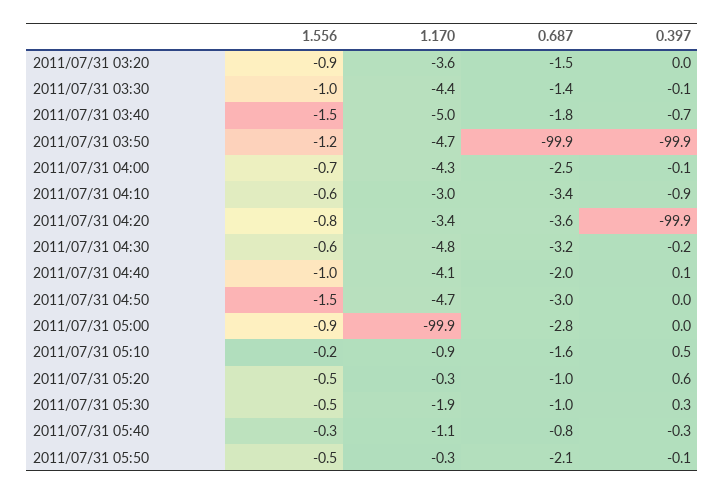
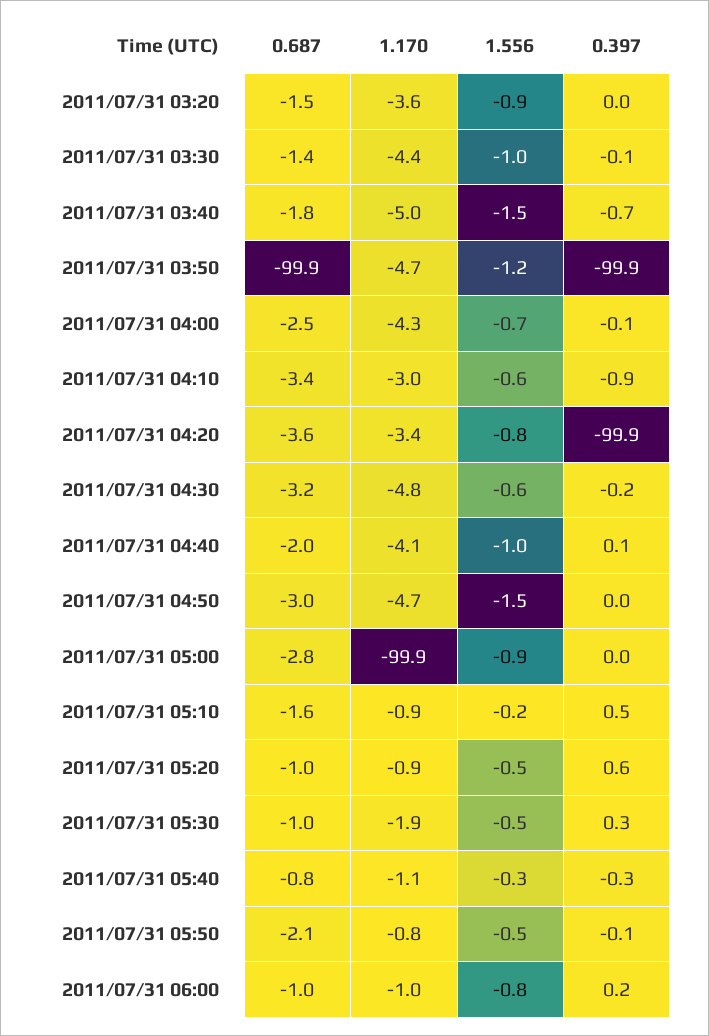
1.170, 2011/07/31 05:20: -0.3 -> -0.9
1.170, 2011/07/31 05:50: -0.3 -> -0.8
0.687, 2011/07/31 06:00: none -> -1
1.170, 2011/07/31 06:00: none -> -1
1.556, 2011/07/31 06:00: none -> -0.8
0.397, 2011/07/31 06:00: none -> 0.2

